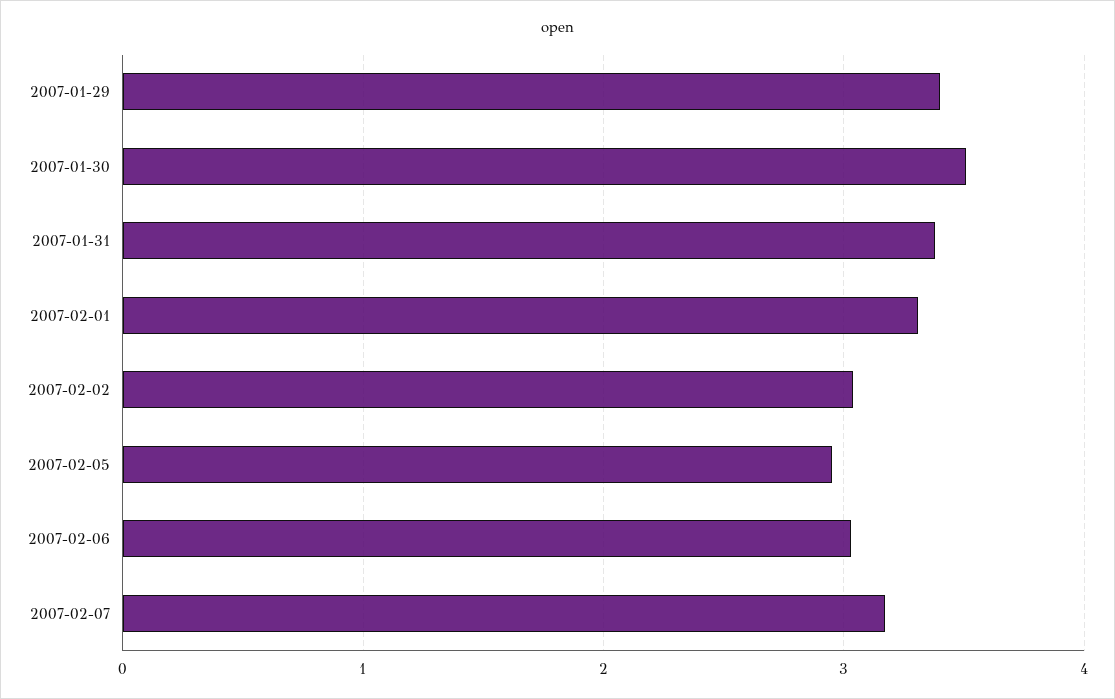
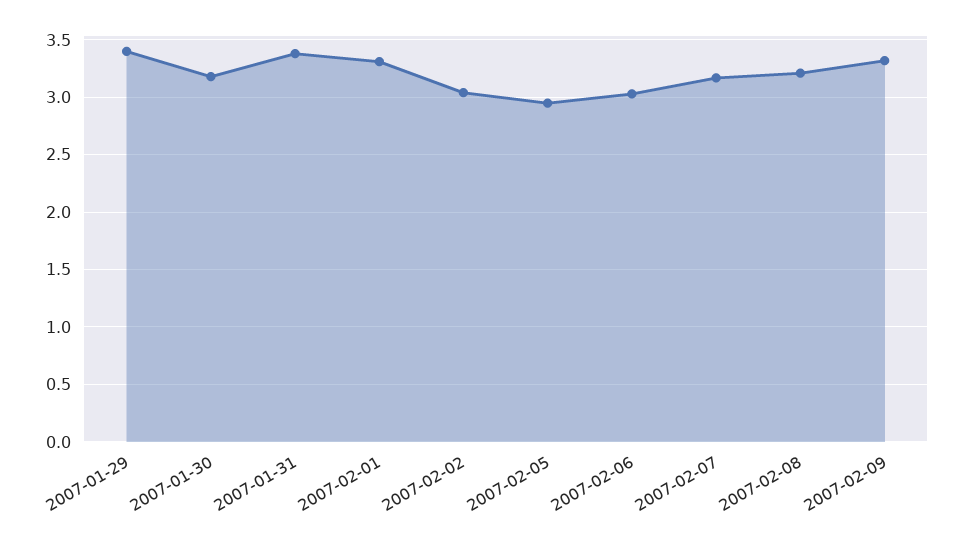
2007-01-30: 3.5 -> 3.2
2007-02-08: none -> 3.2
2007-02-09: none -> 3.3

